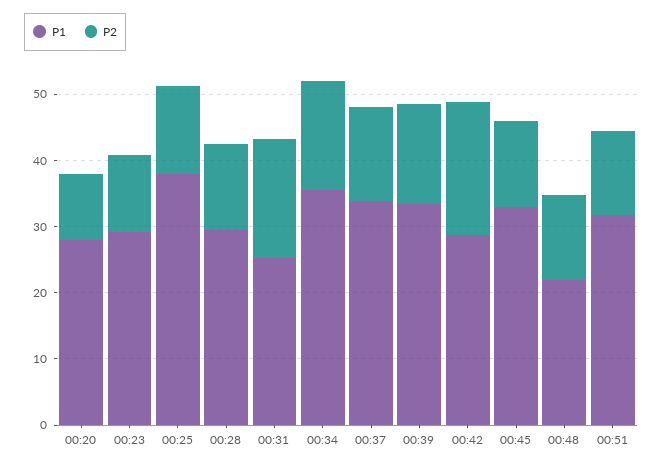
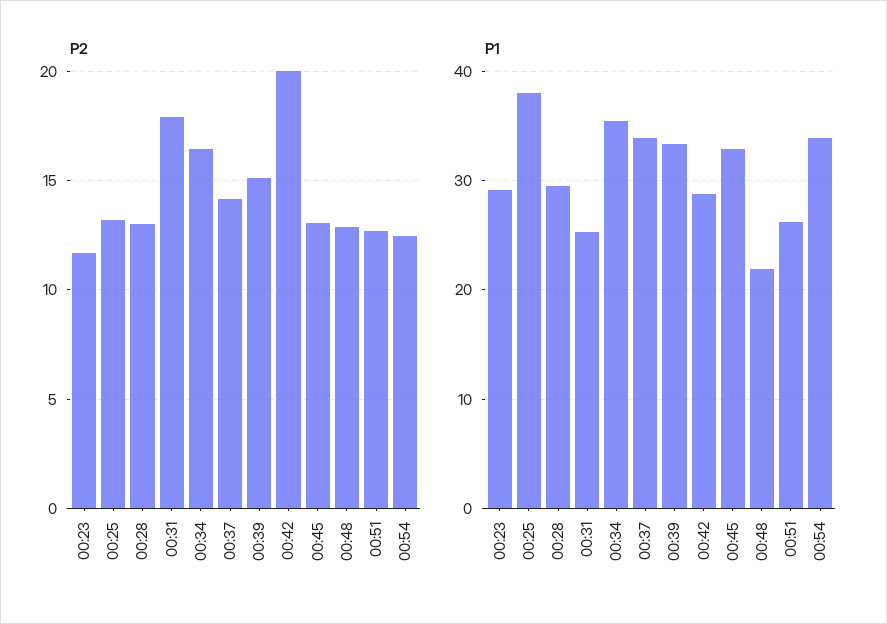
P1, 00:20: 28 -> none
P2, 00:20: 10 -> none
P1, 00:51: 32 -> 26
P2, 00:54: none -> 12.5
P1, 00:54: none -> 34

